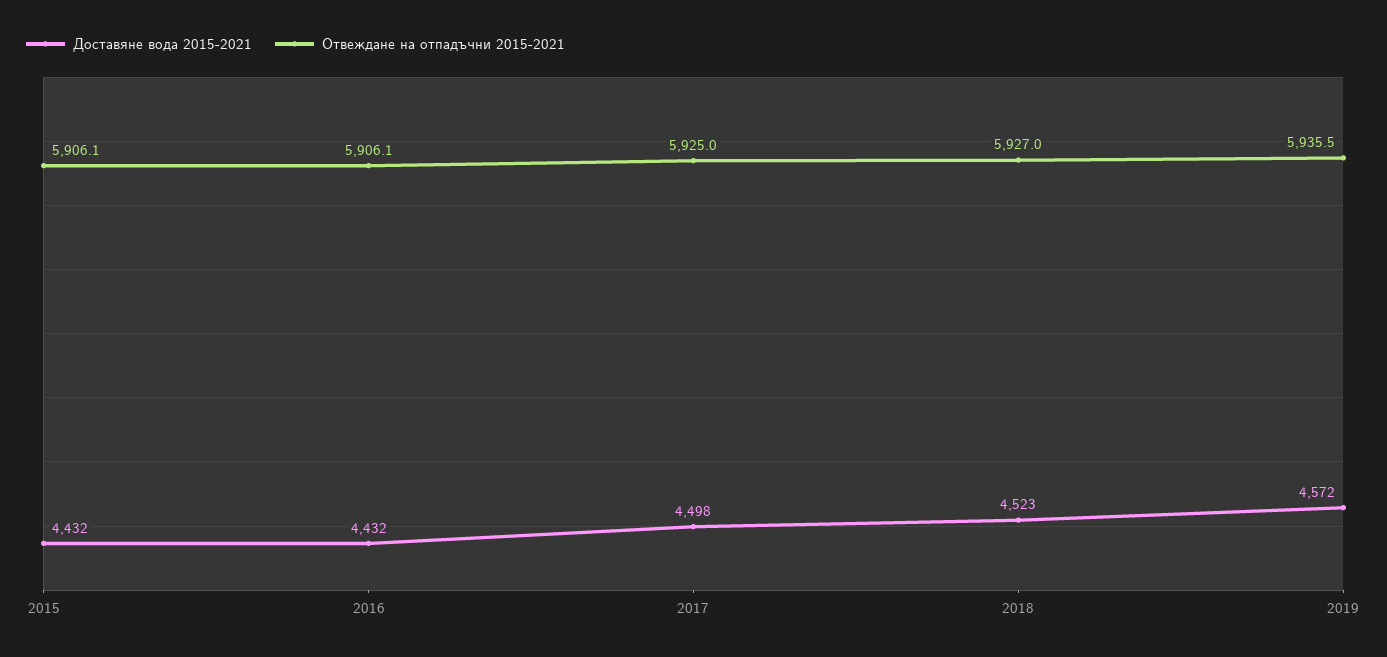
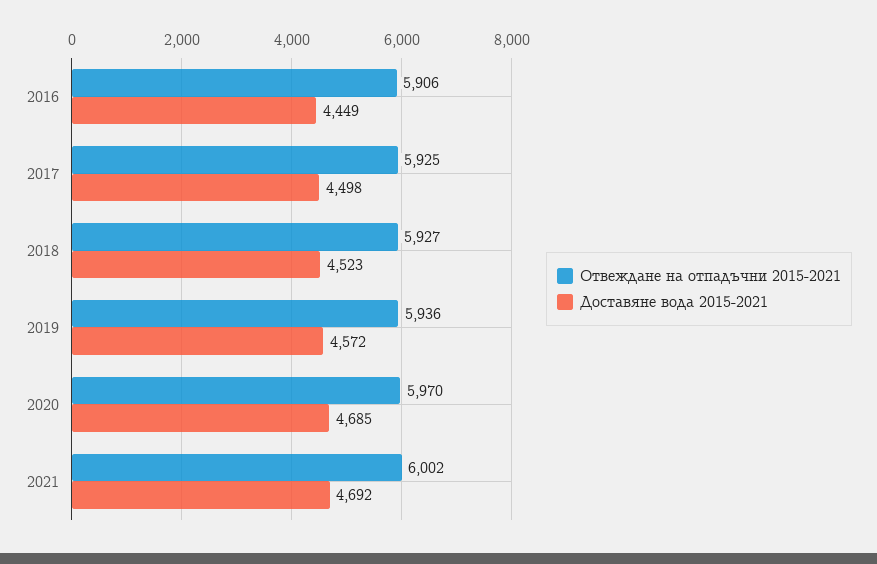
Доставяне вода 2015-2021, 2015: 4432 -> none
Отвеждане на отпадъчни 2015-2021, 2015: 5906.1 -> none
Доставяне вода 2015-2021, 2016: 4432 -> 4449
Отвеждане на отпадъчни 2015-2021, 2020: none -> 5970
Доставяне вода 2015-2021, 2020: none -> 4685
Отвеждане на отпадъчни 2015-2021, 2021: none -> 6002
Доставяне вода 2015-2021, 2021: none -> 4692

